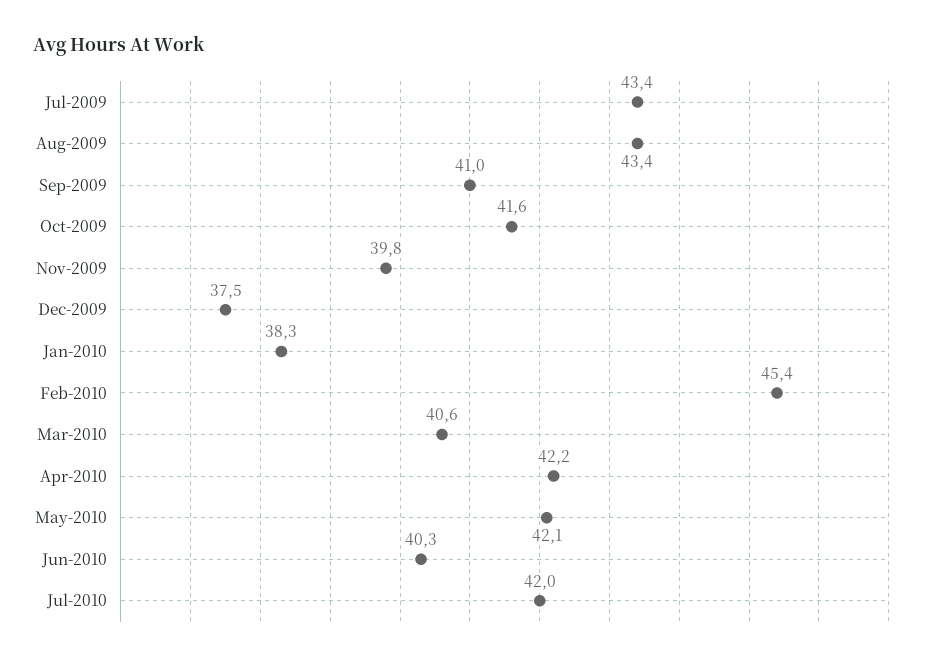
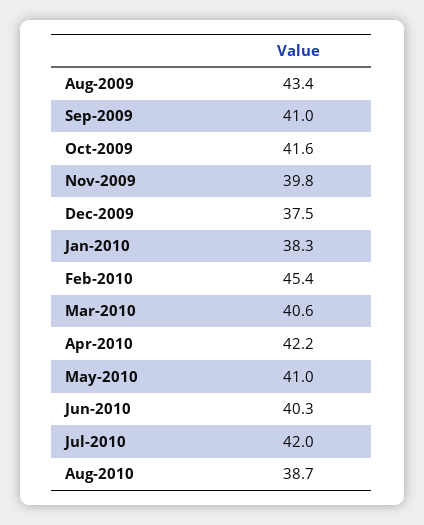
Jul-2009: 43.4 -> none
May-2010: 42.1 -> 41
Aug-2010: none -> 38.7

